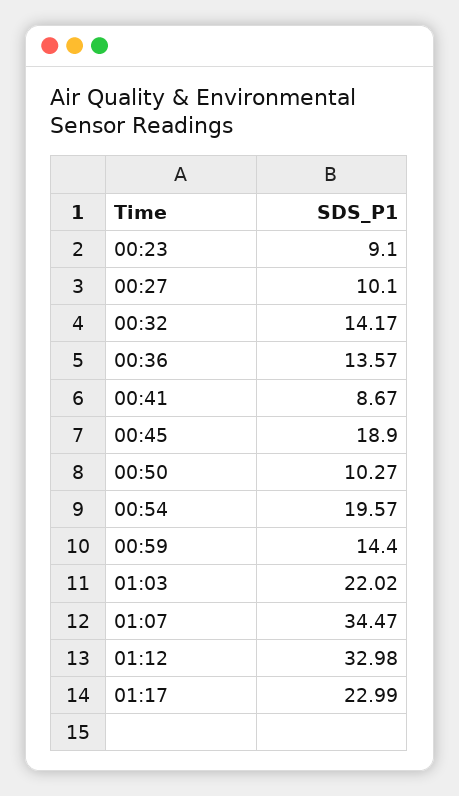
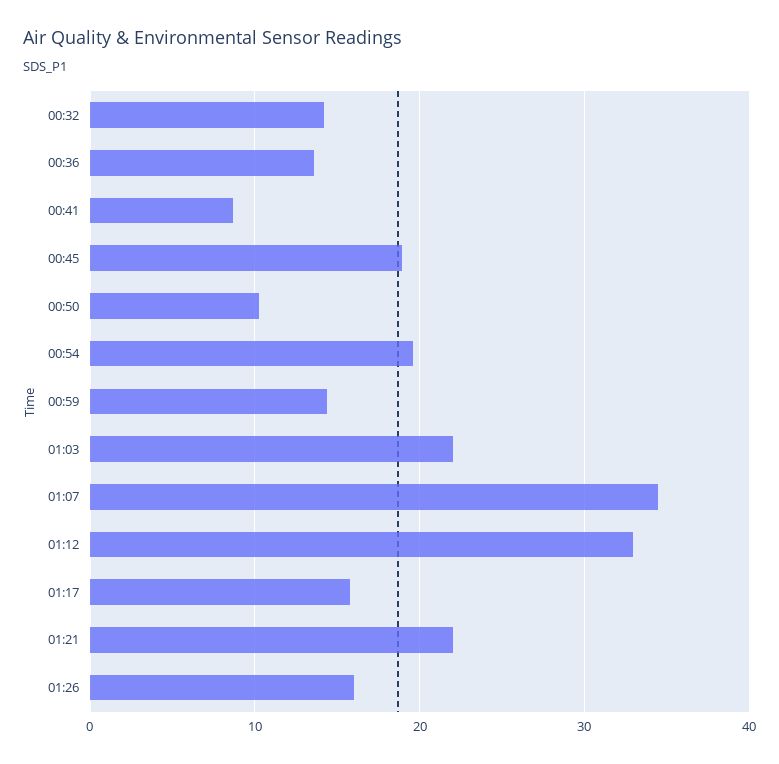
00:23: 9.1 -> none
00:27: 10.1 -> none
01:17: 22.99 -> 16
01:21: none -> 22
01:26: none -> 16

